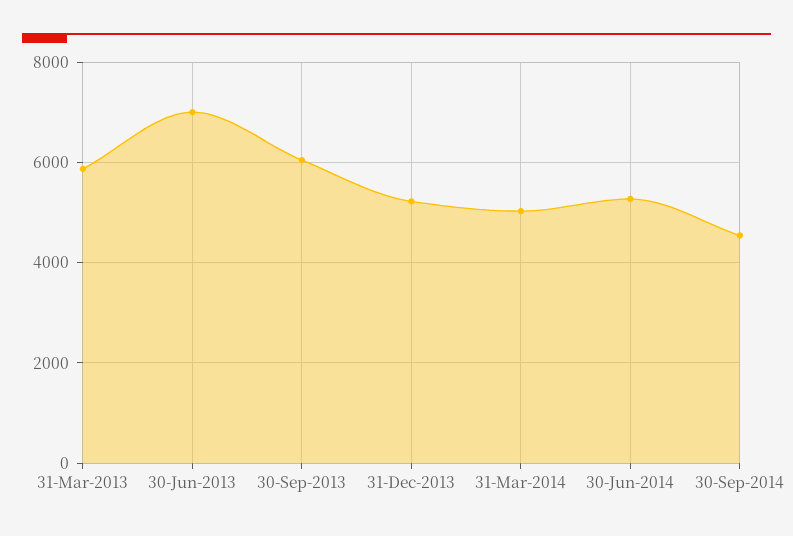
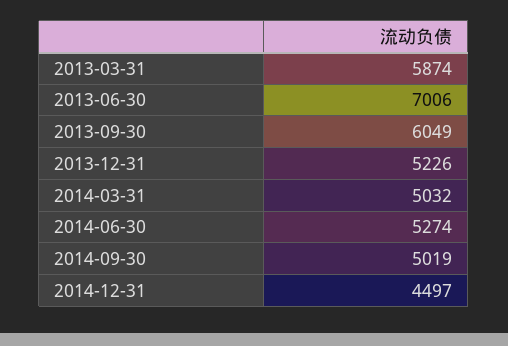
30-Sep-2014: 4600 -> 5019
2014-12-31: none -> 4497

